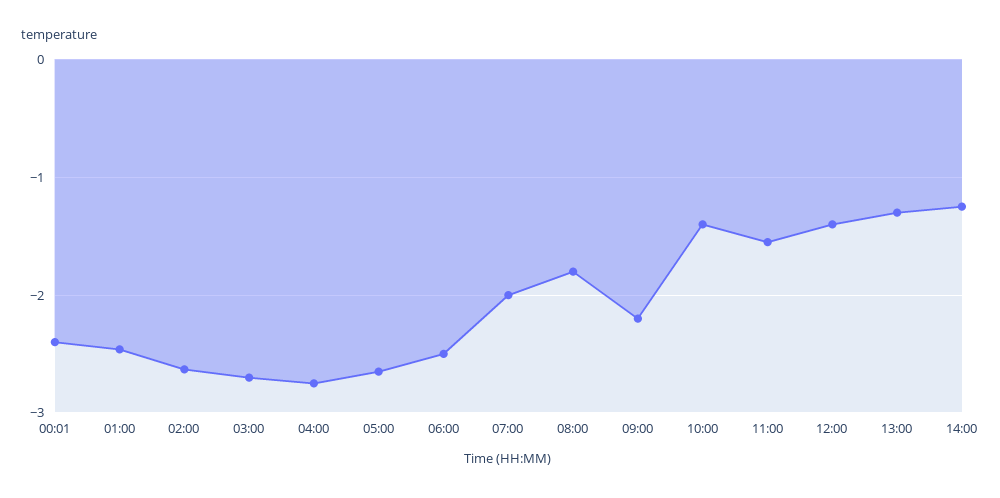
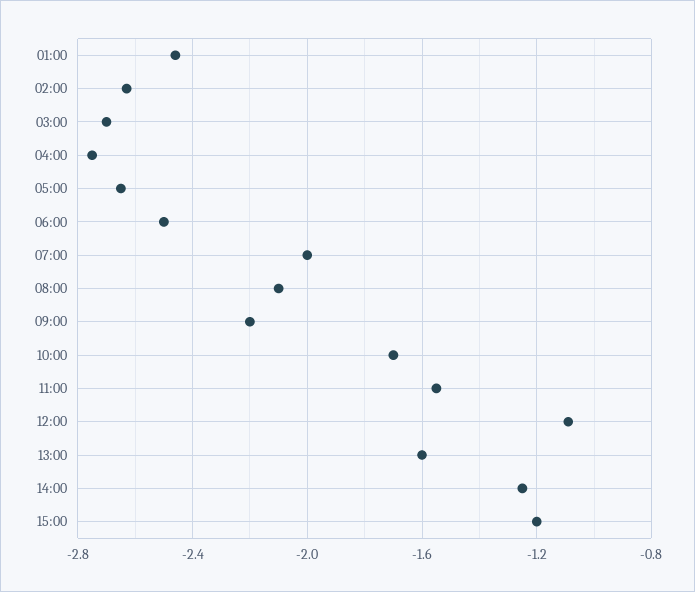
00:01: -2.4 -> none
08:00: -1.8 -> -2.1
10:00: -1.4 -> -1.7
12:00: -1.4 -> -1.1
13:00: -1.3 -> -1.6
15:00: none -> -1.2

